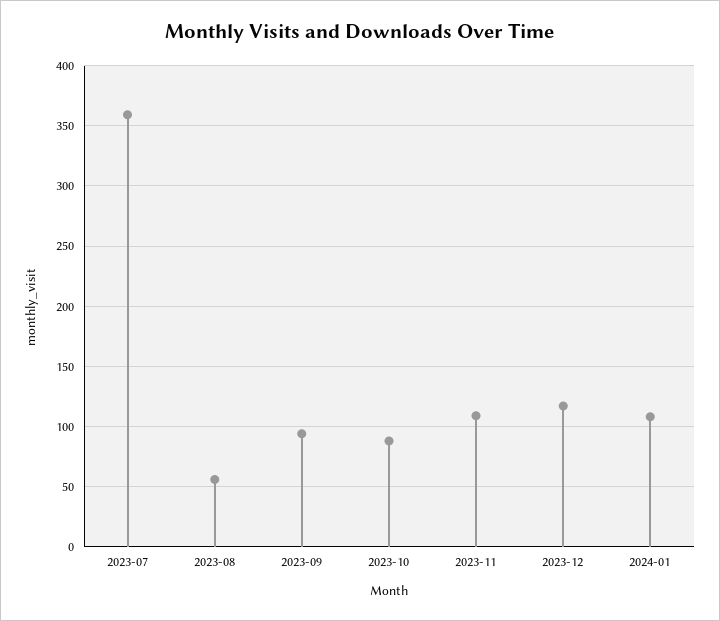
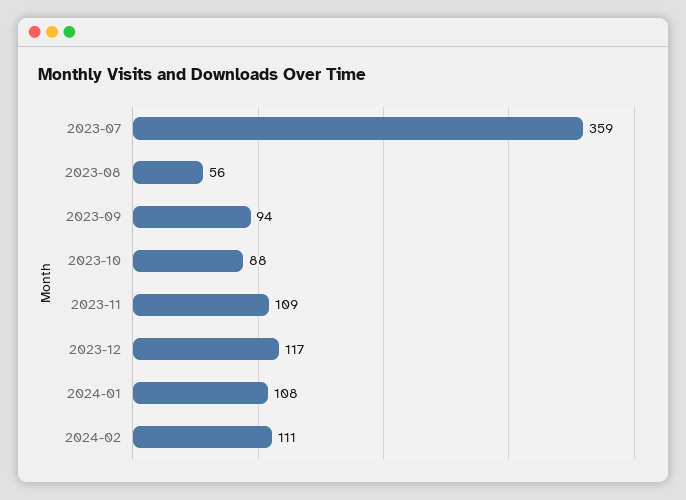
2024-02: none -> 111

